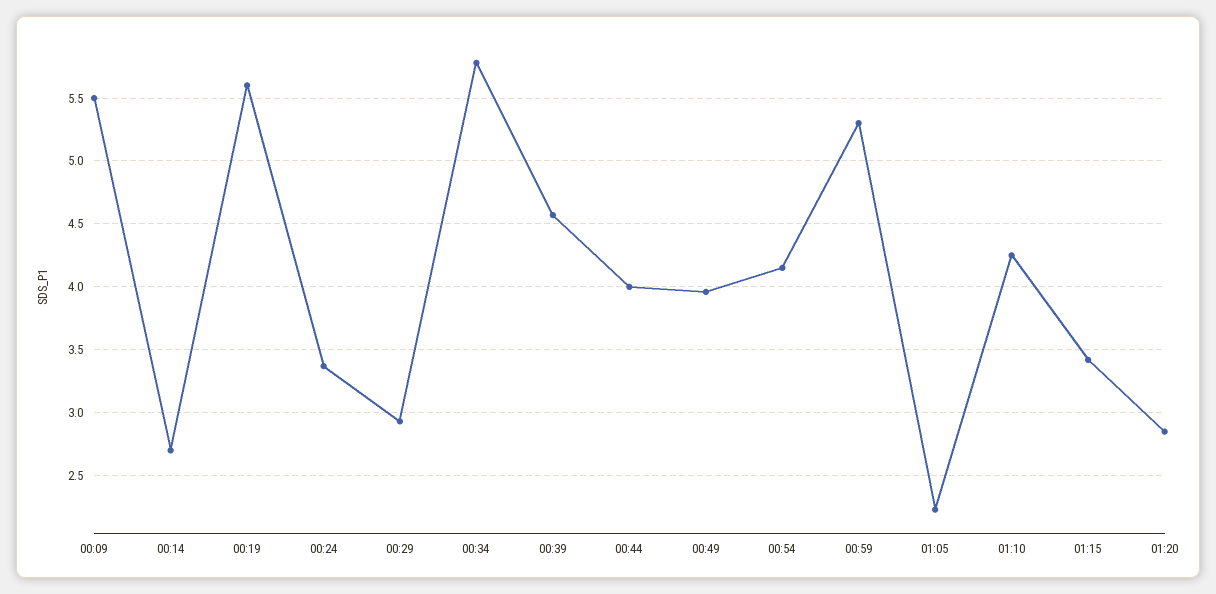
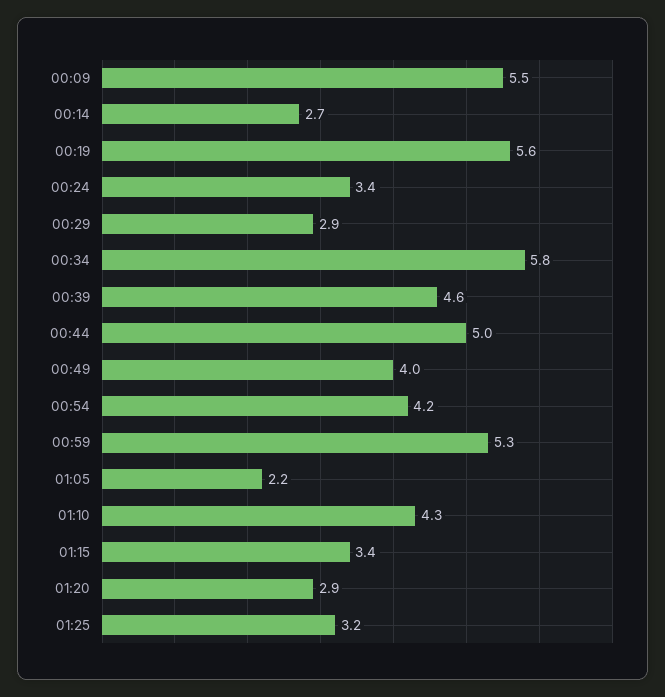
00:44: 4 -> 5
01:25: none -> 3.2

